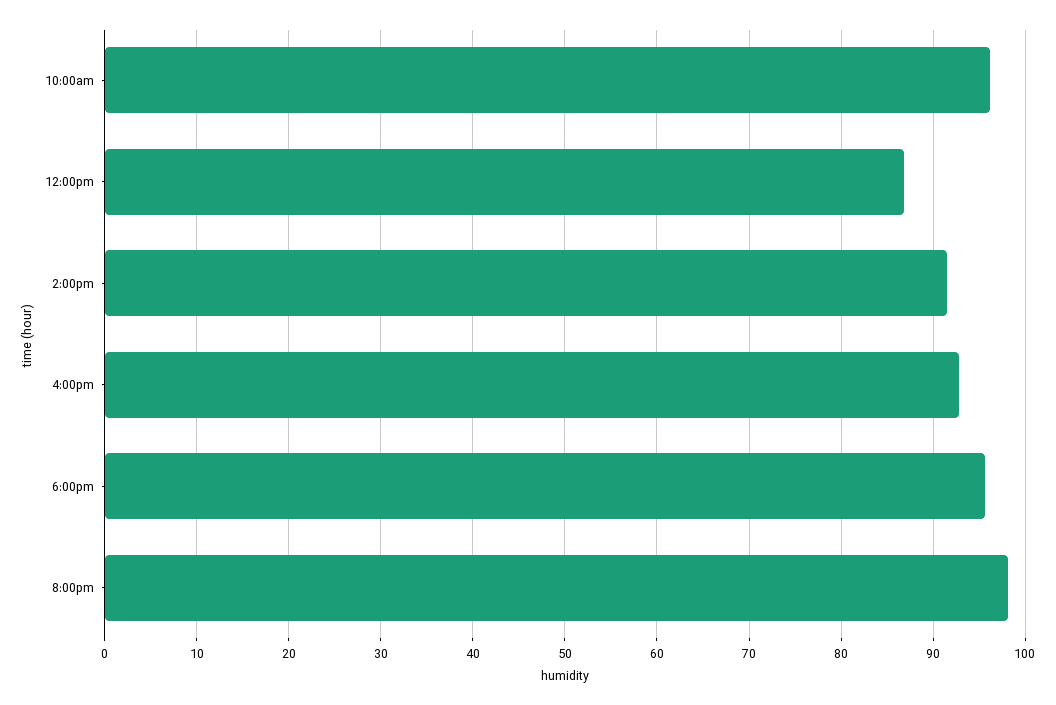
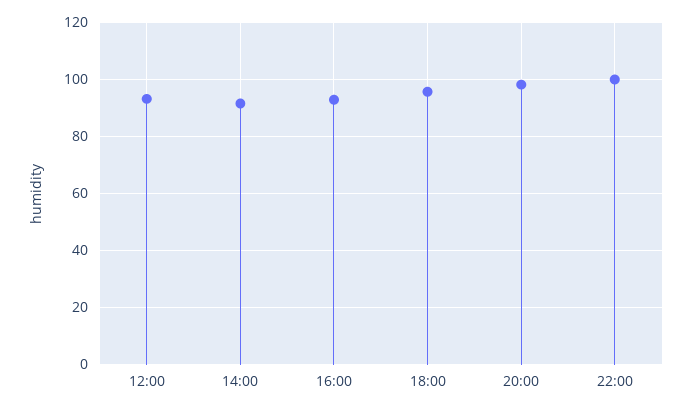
10:00am: 96 -> none
12:00pm: 87 -> 92.5
22:00: none -> 100

